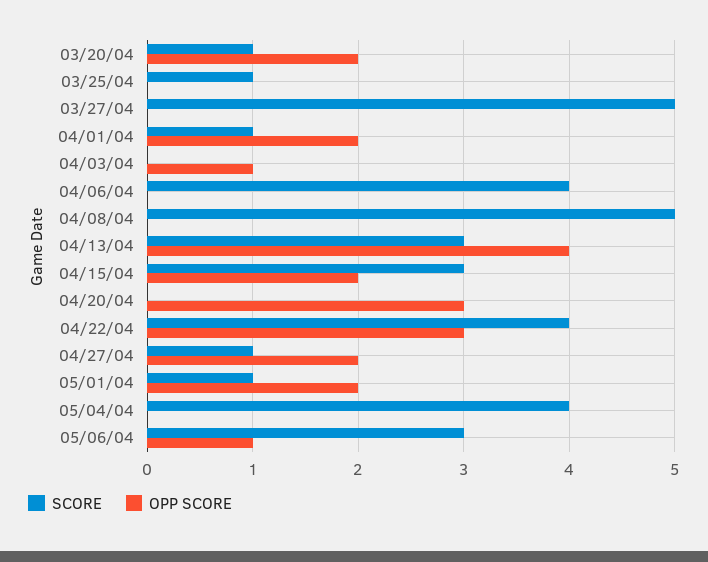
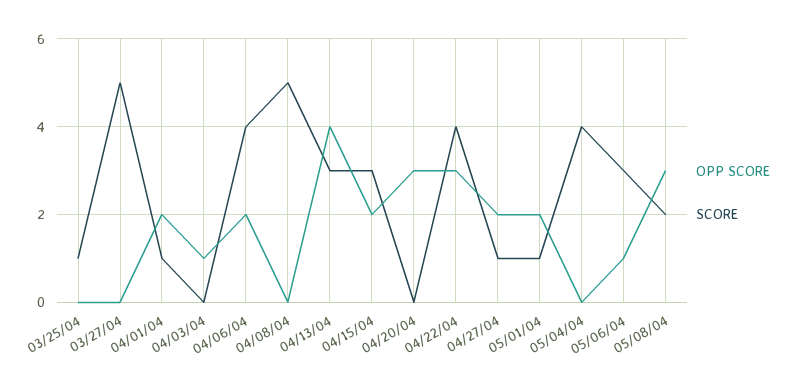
SCORE, 03/20/04: 1 -> none
OPP SCORE, 03/20/04: 2 -> none
OPP SCORE, 04/06/04: 0 -> 2
OPP SCORE, 05/08/04: none -> 3
SCORE, 05/08/04: none -> 2

